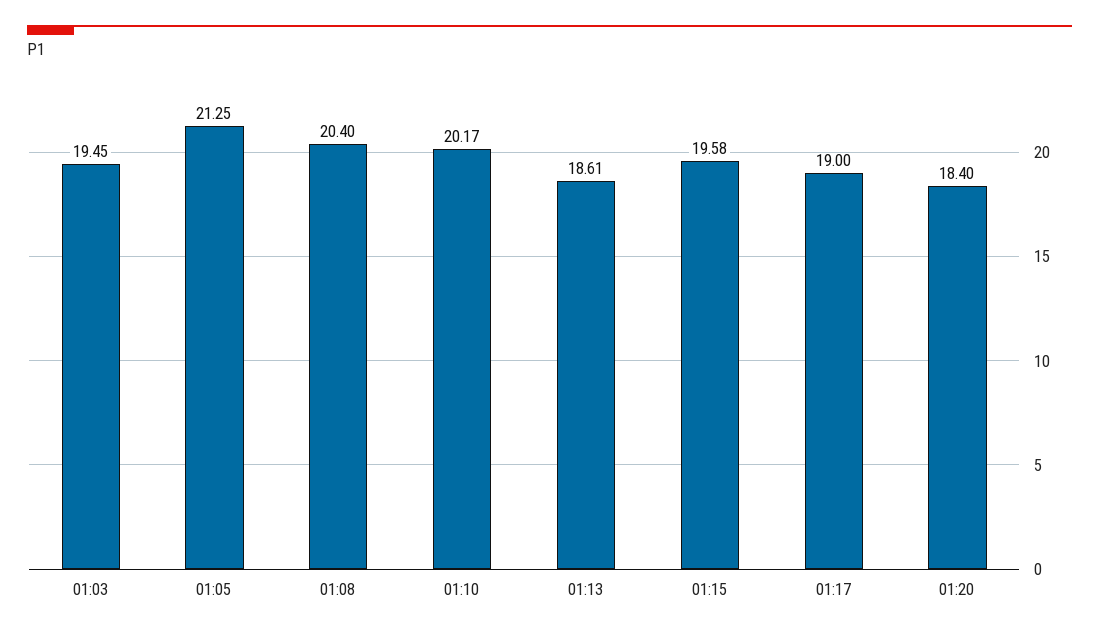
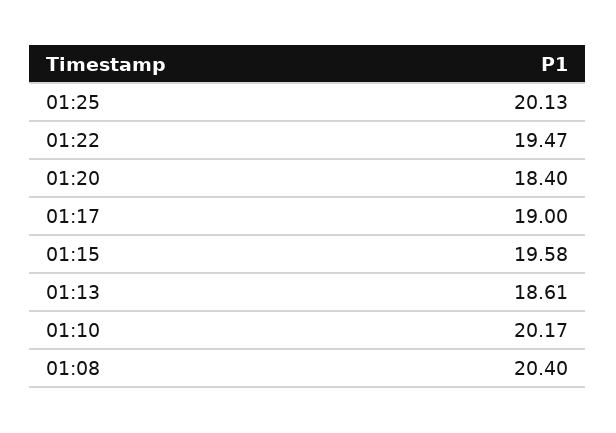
01:03: 19.45 -> none
01:05: 21.25 -> none
01:25: none -> 20.13
01:22: none -> 19.47

